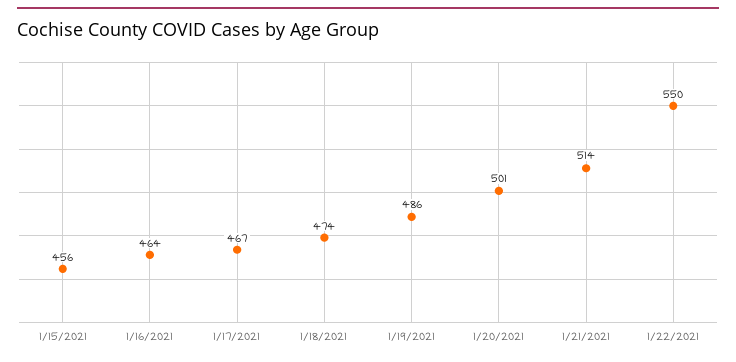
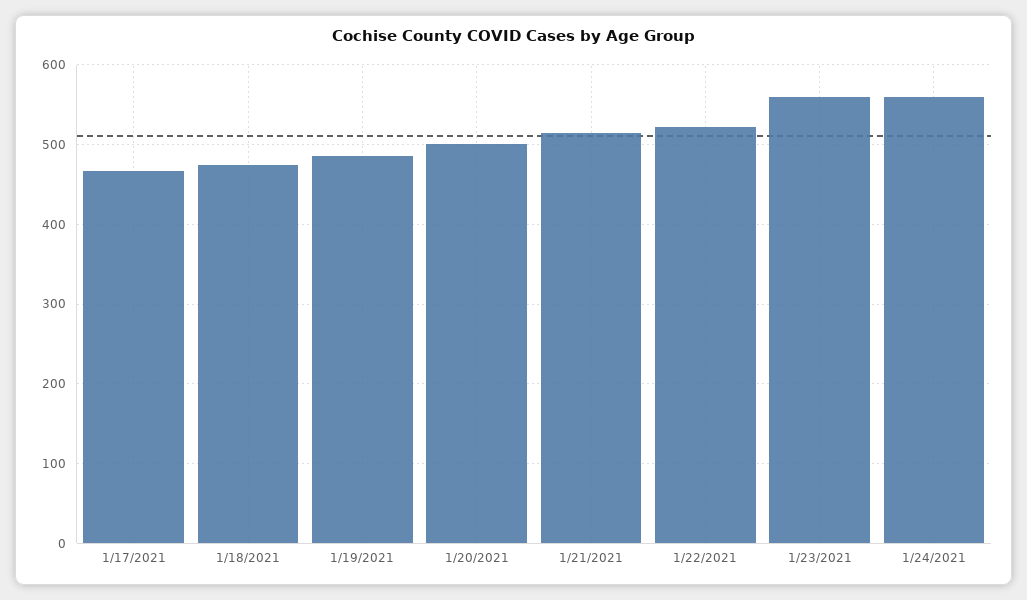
1/15/2021: 456 -> none
1/16/2021: 464 -> none
1/22/2021: 550 -> 520
1/23/2021: none -> 560
1/24/2021: none -> 560

